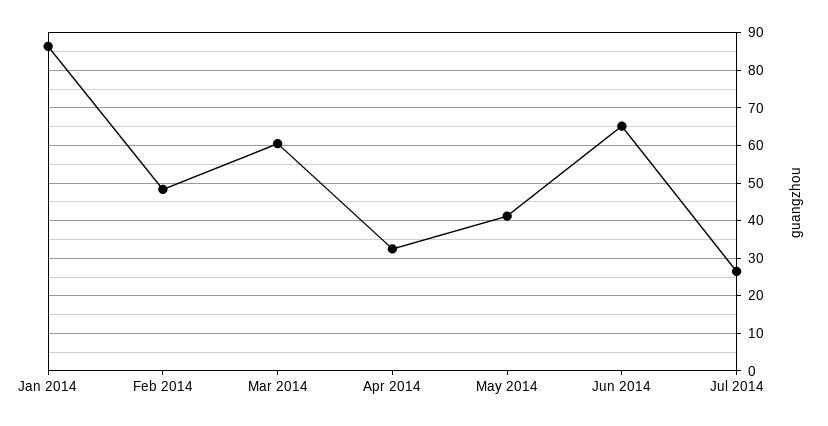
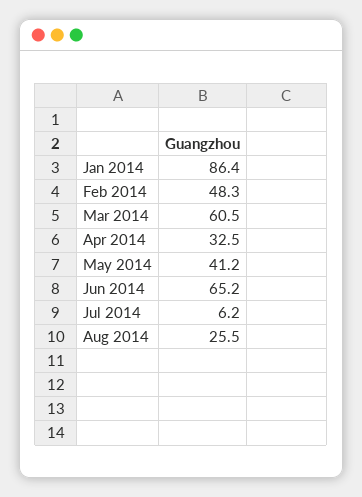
Jul 2014: 26 -> 6.2
Aug 2014: none -> 25.5

